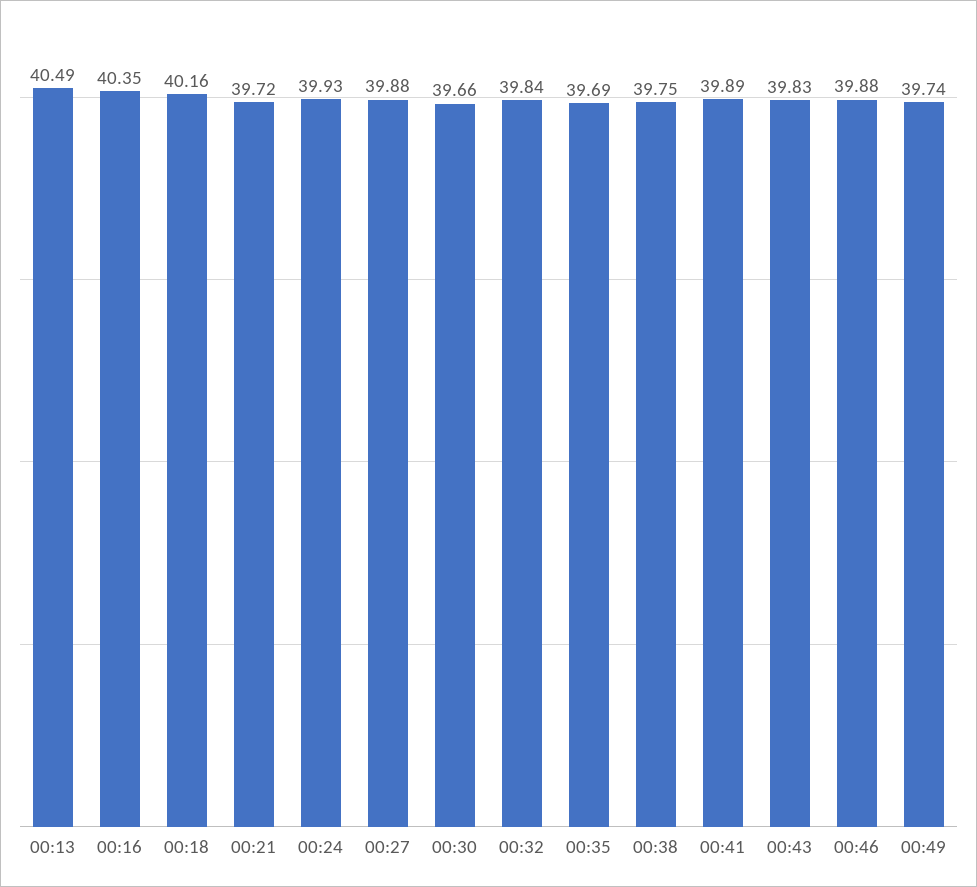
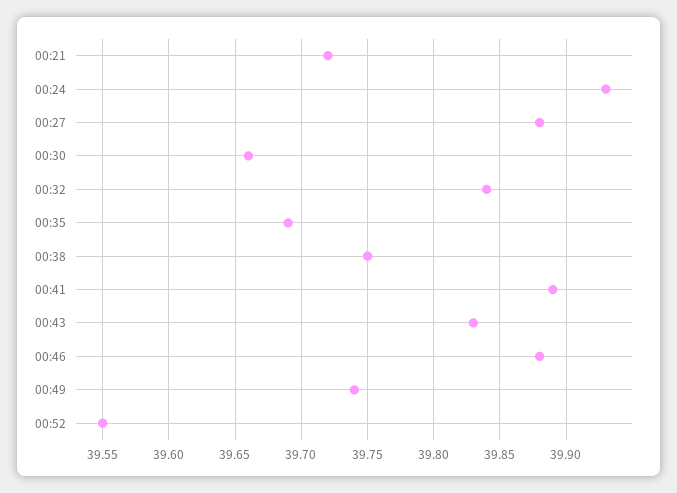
00:13: 40.49 -> none
00:16: 40.35 -> none
00:18: 40.16 -> none
00:52: none -> 39.55

